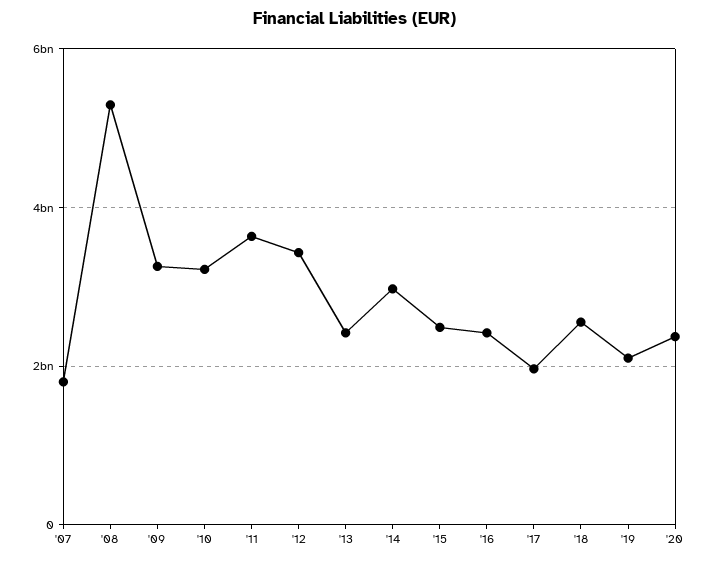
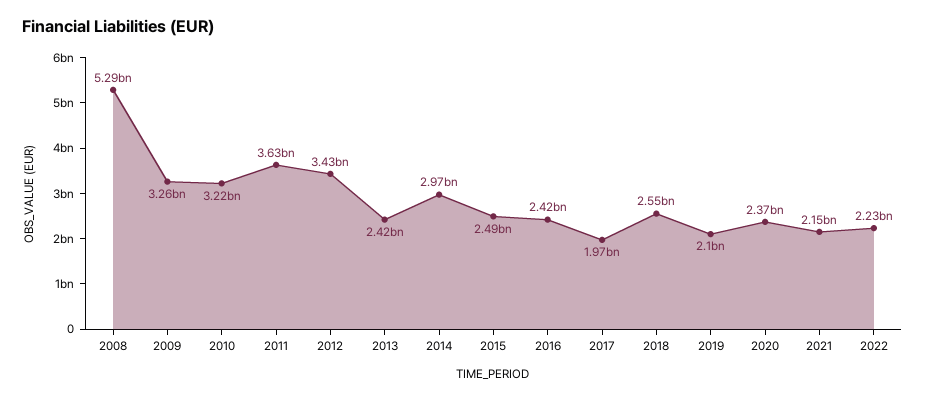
'07: 1800000000 -> none
2021: none -> 2150000000
2022: none -> 2230000000

